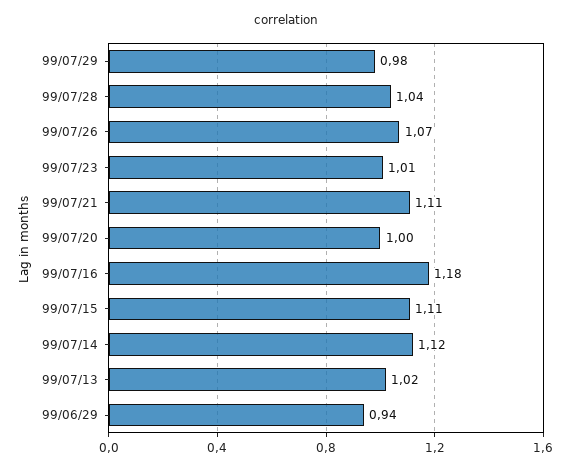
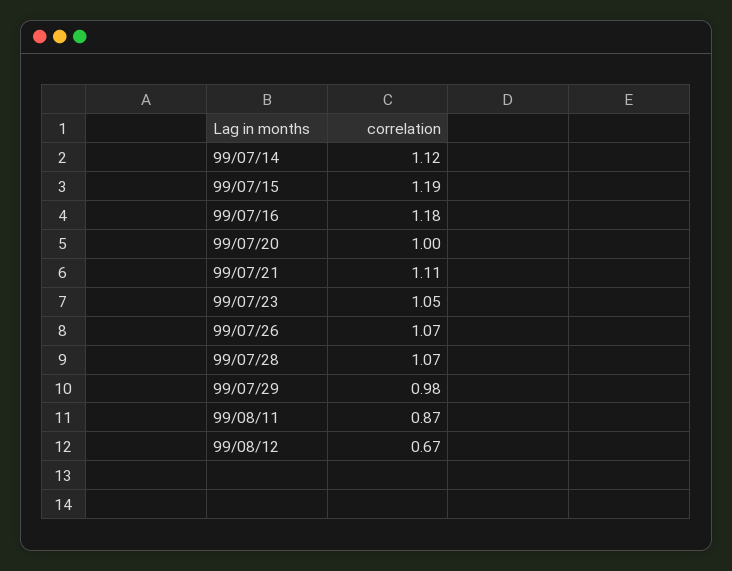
99/07/28: 1.04 -> 1.07
99/07/23: 1.01 -> 1.05
99/07/15: 1.11 -> 1.19
99/07/13: 1.02 -> none
99/06/29: 0.94 -> none
99/08/11: none -> 0.87
99/08/12: none -> 0.67

